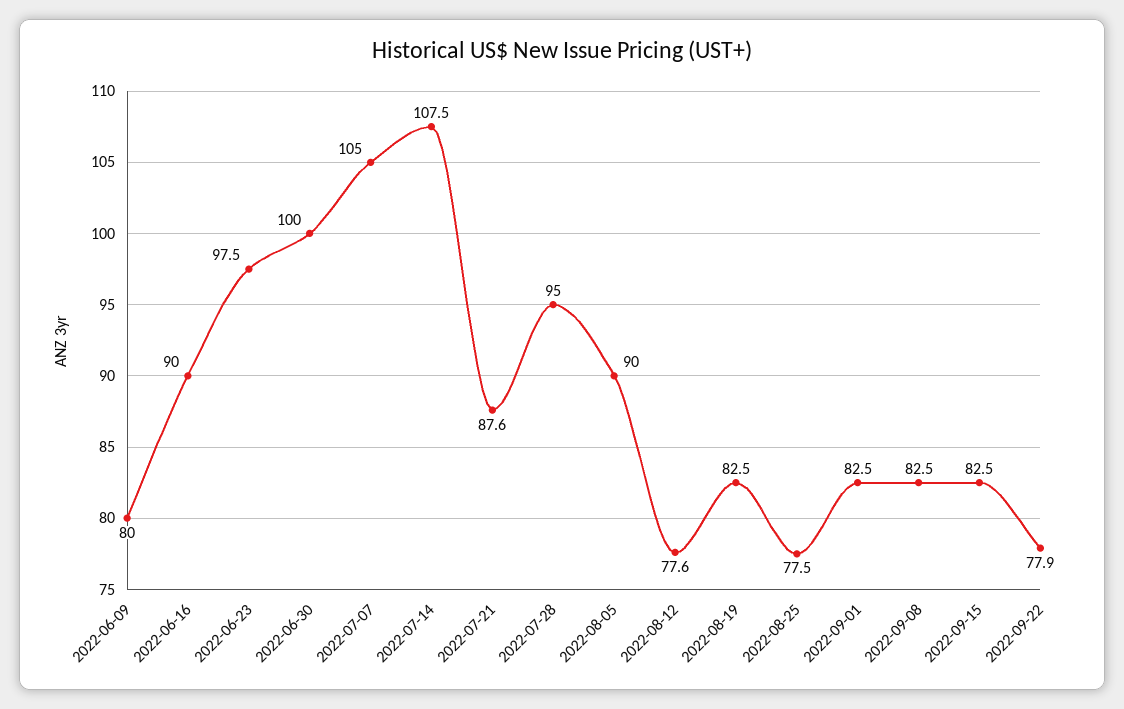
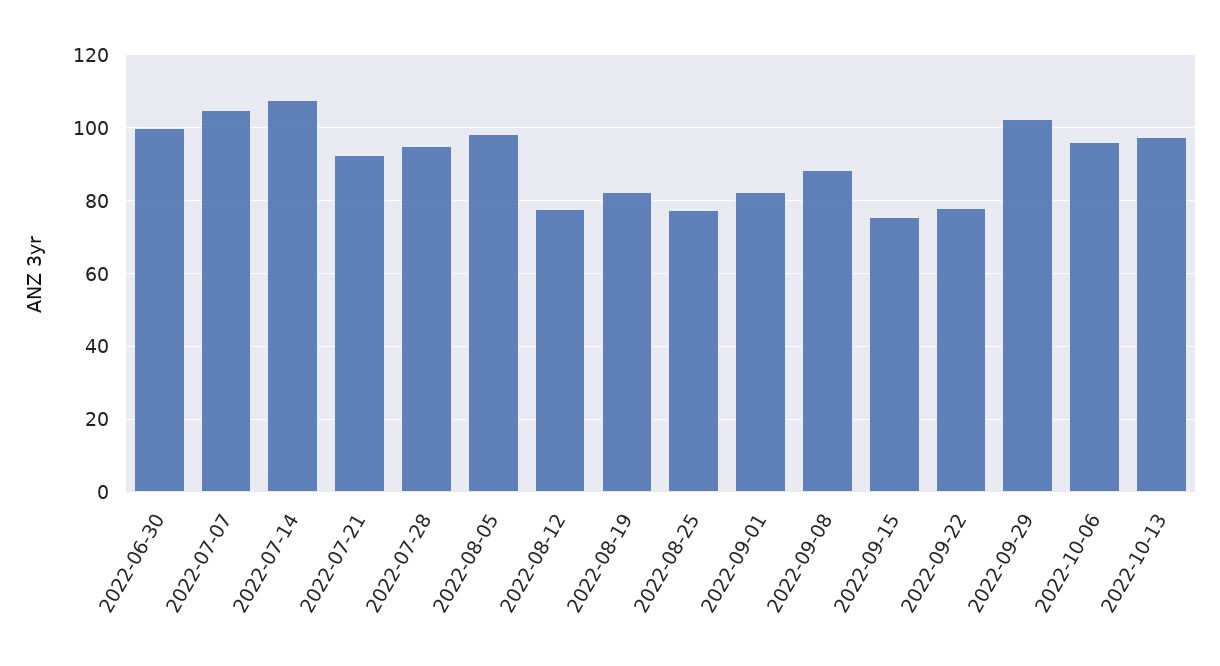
2022-06-09: 80 -> none
2022-06-16: 90 -> none
2022-06-23: 97.5 -> none
2022-07-21: 87.6 -> 92
2022-08-05: 90 -> 98
2022-09-08: 82.5 -> 88
2022-09-15: 82.5 -> 76
2022-09-29: none -> 102
2022-10-06: none -> 96
2022-10-13: none -> 98

